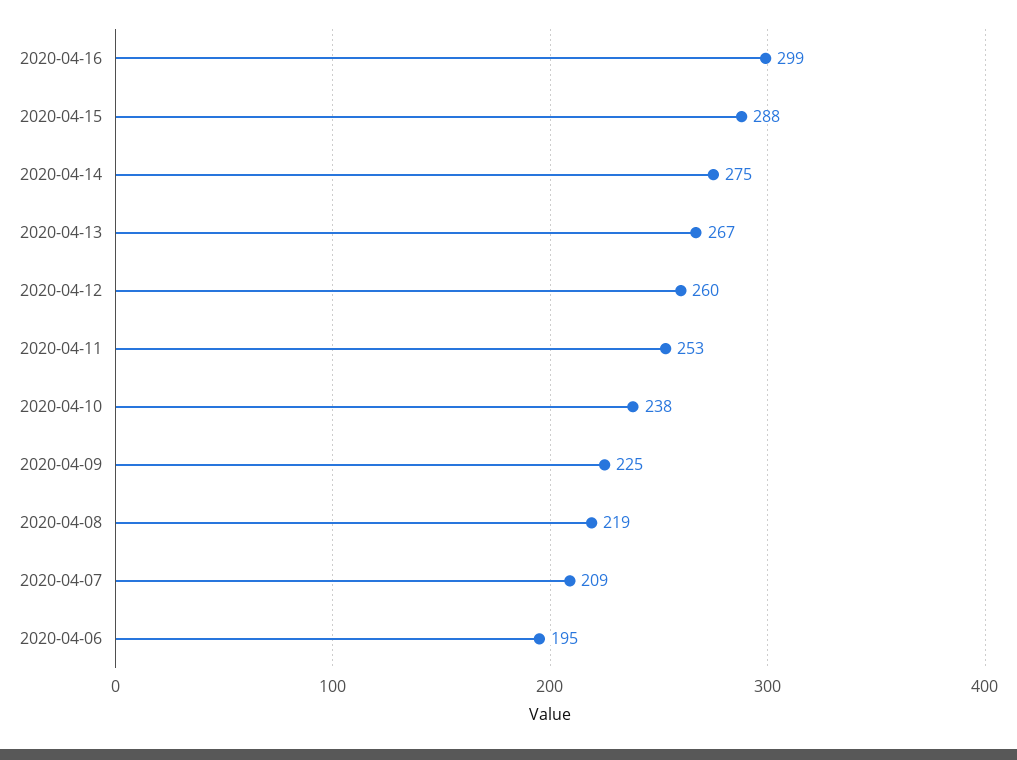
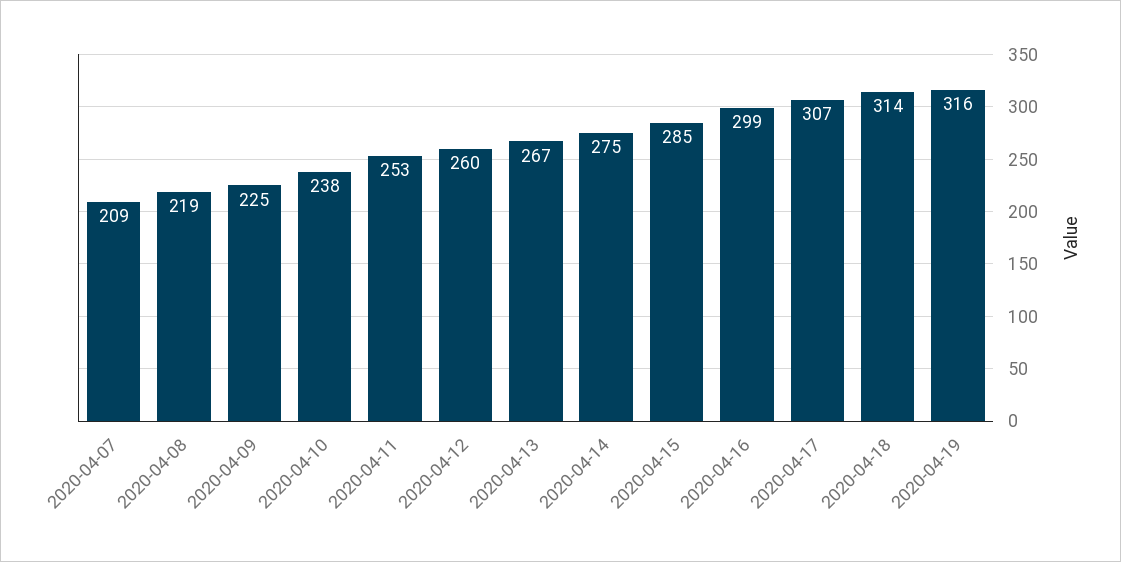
2020-04-15: 288 -> 285
2020-04-06: 195 -> none
2020-04-17: none -> 307
2020-04-18: none -> 314
2020-04-19: none -> 316

